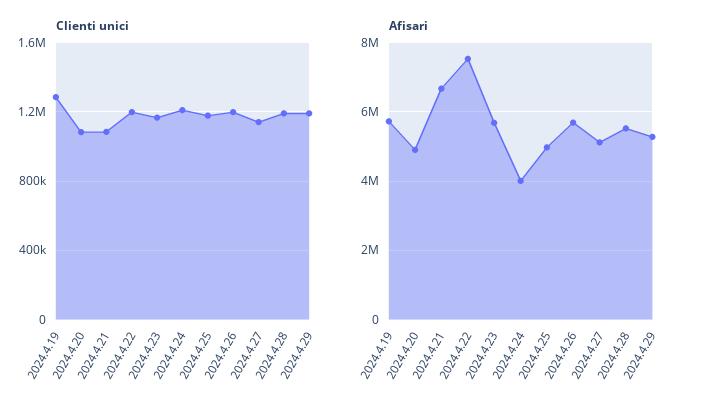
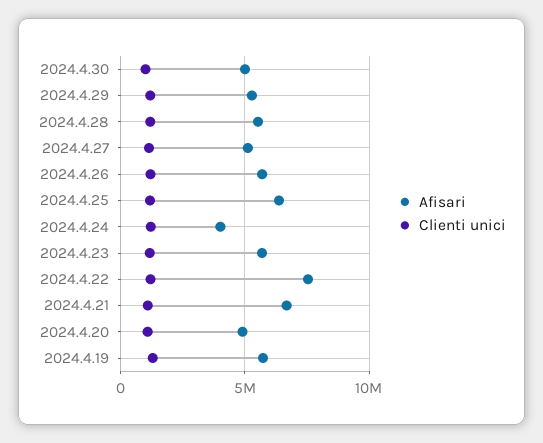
Afisari, 2024.4.25: 5000000 -> 6500000
Afisari, 2024.4.30: none -> 5000000
Clienti unici, 2024.4.30: none -> 1000000

